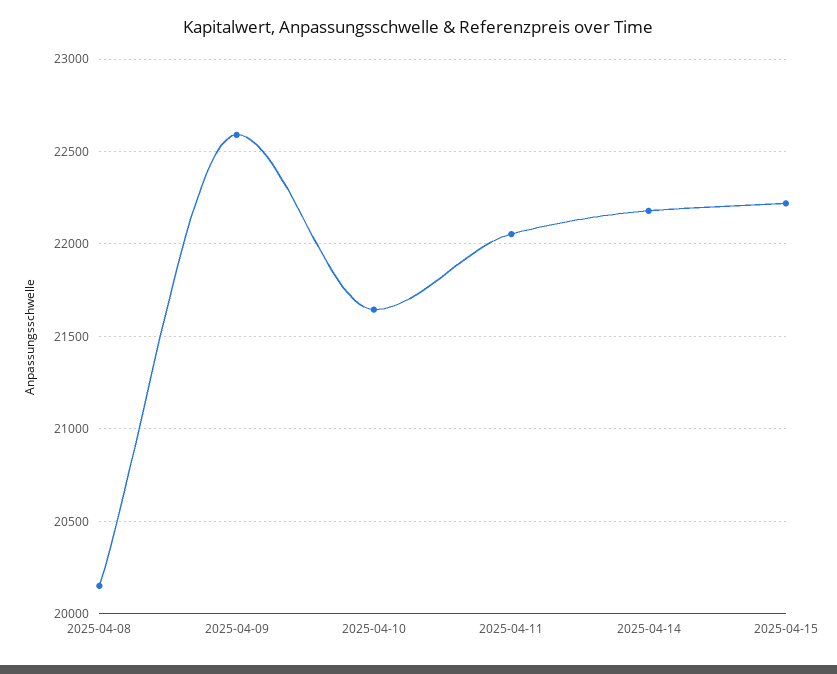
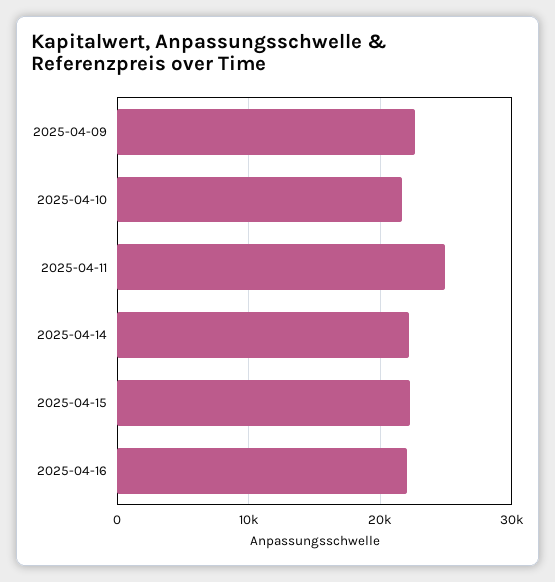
2025-04-08: 20150 -> none
2025-04-11: 22050 -> 25000
2025-04-16: none -> 22000

